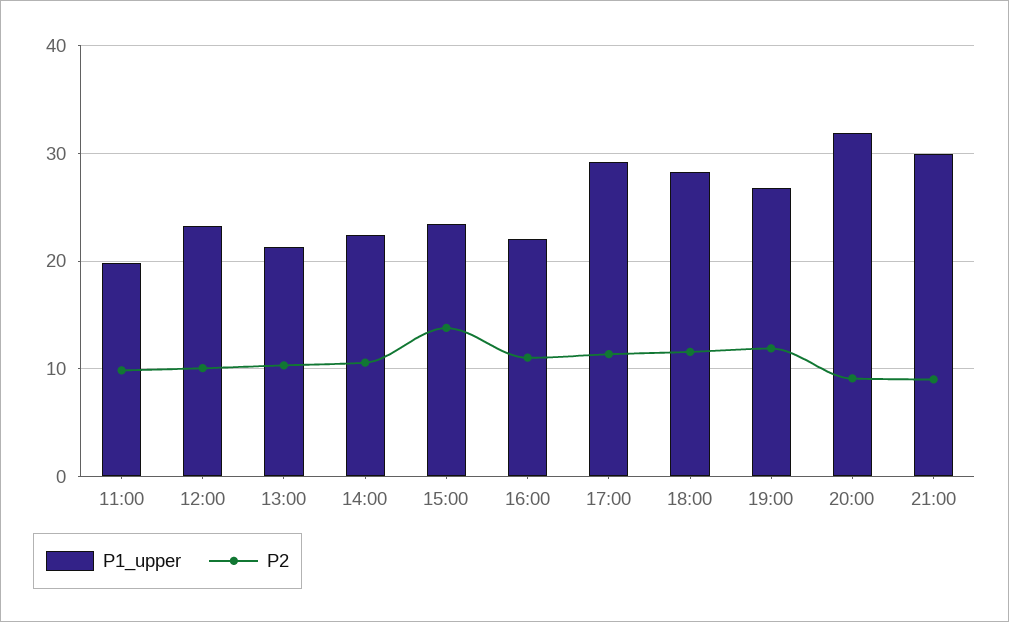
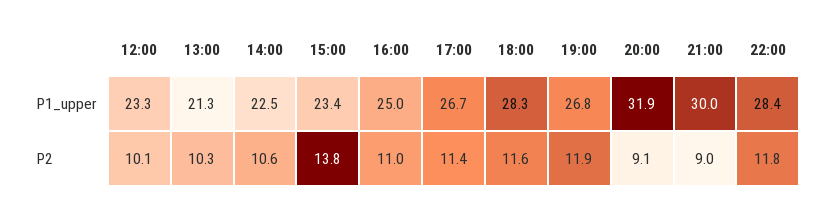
P1_upper, 11:00: 20 -> none
P2, 11:00: 10 -> none
P1_upper, 16:00: 22 -> 25
P1_upper, 17:00: 29 -> 26.7
P1_upper, 22:00: none -> 28.4
P2, 22:00: none -> 11.8

